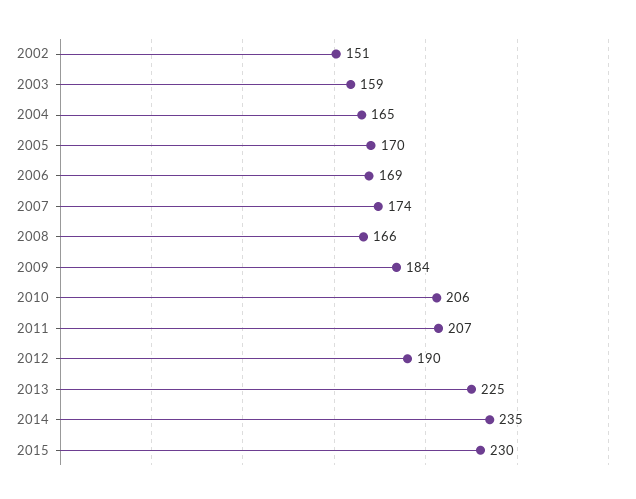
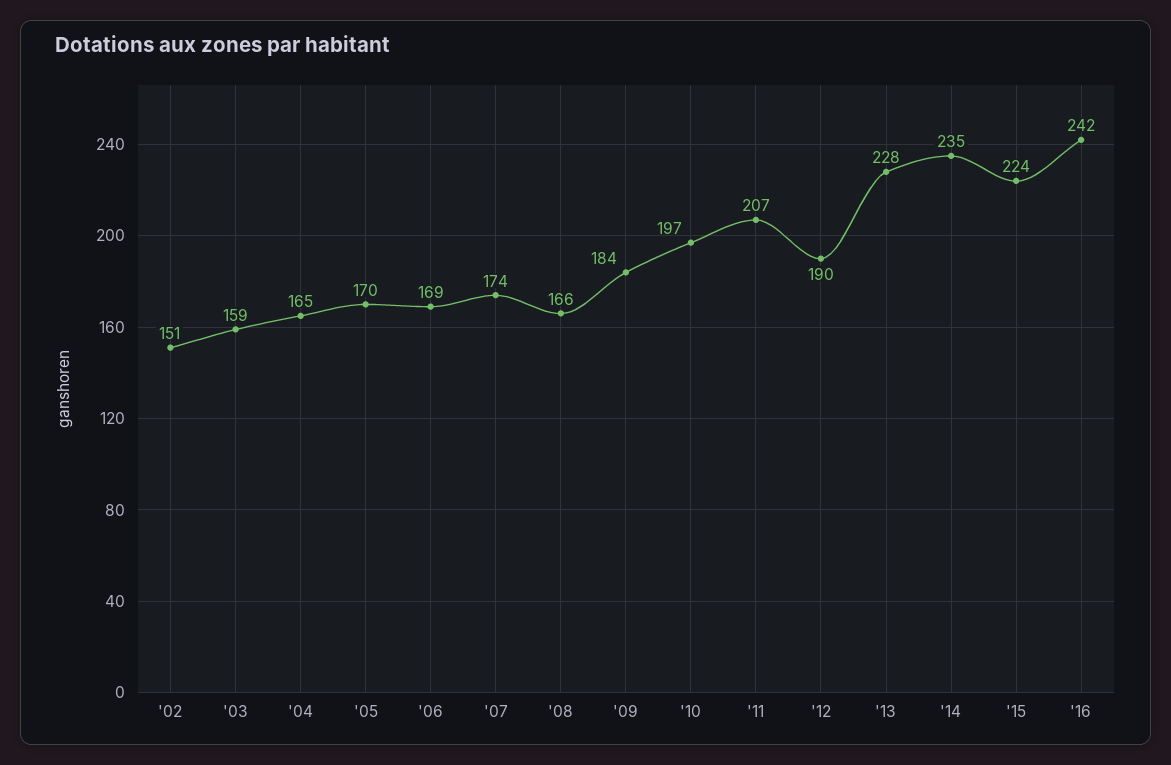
2010: 206 -> 197
2013: 225 -> 228
2015: 230 -> 224
'16: none -> 242

